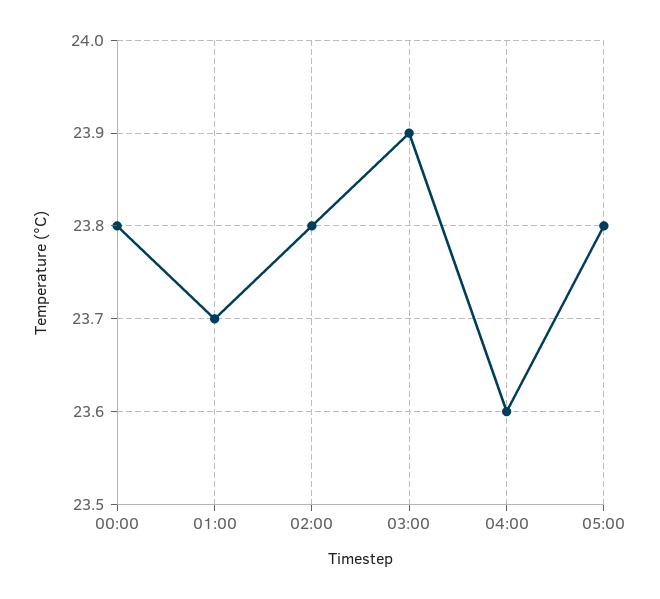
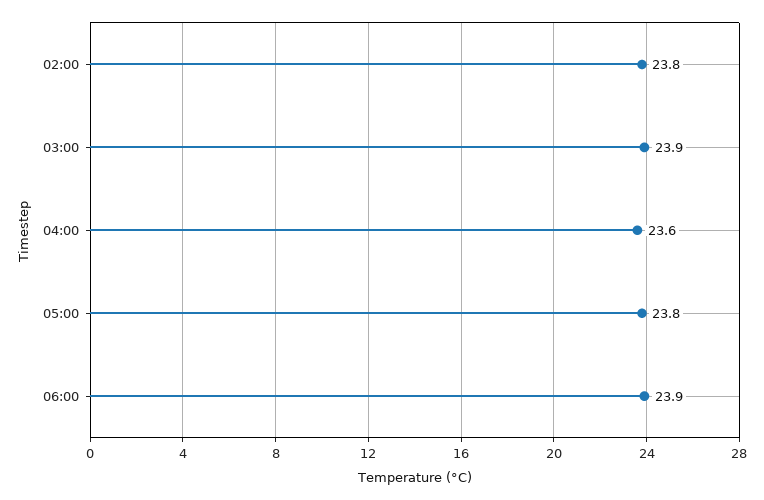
00:00: 23.8 -> none
01:00: 23.7 -> none
06:00: none -> 23.9

